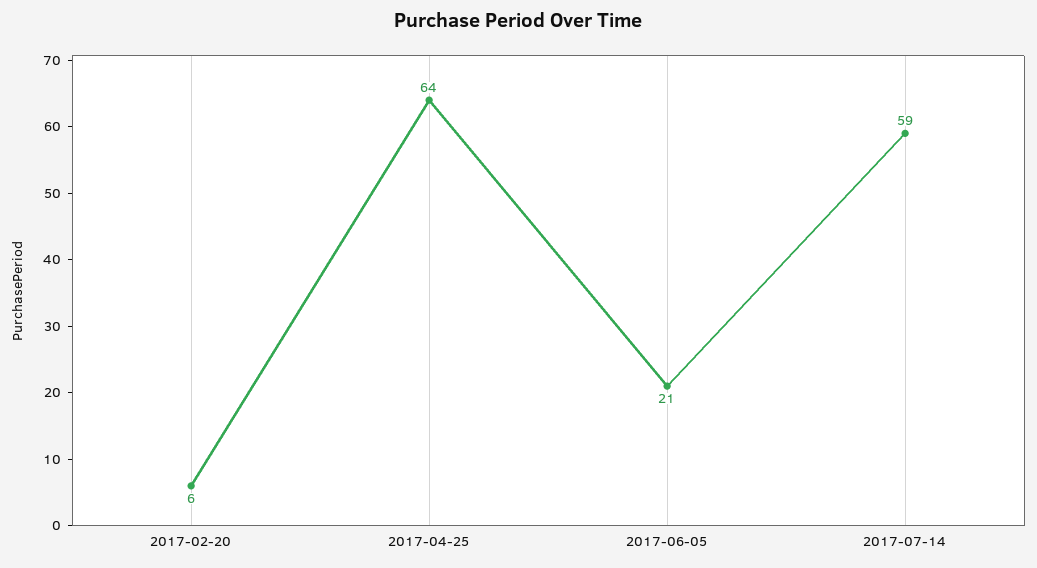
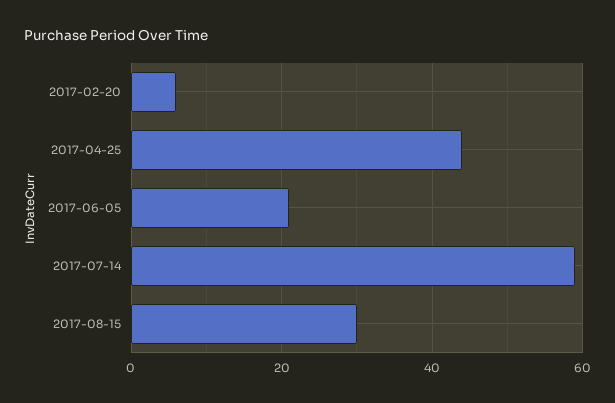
2017-04-25: 64 -> 45
2017-08-15: none -> 30

